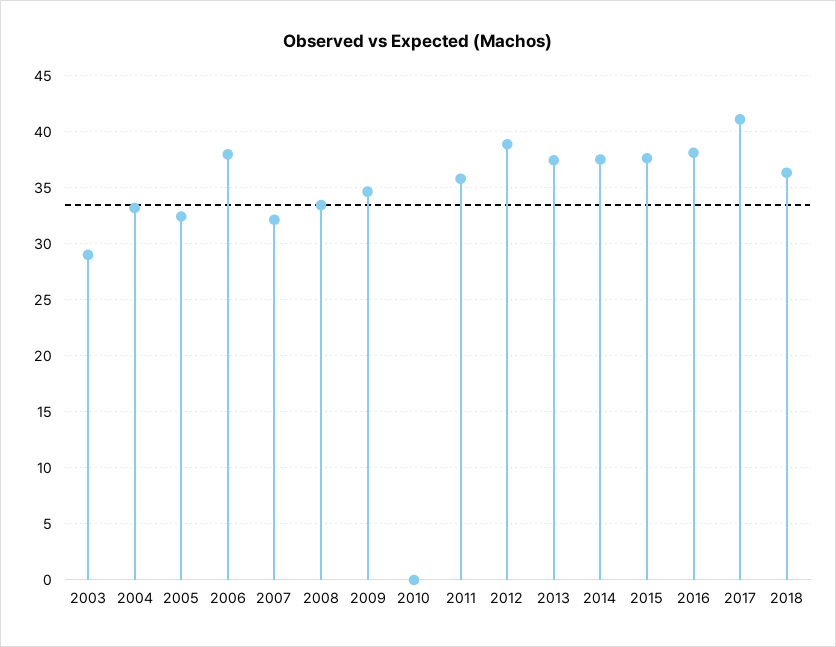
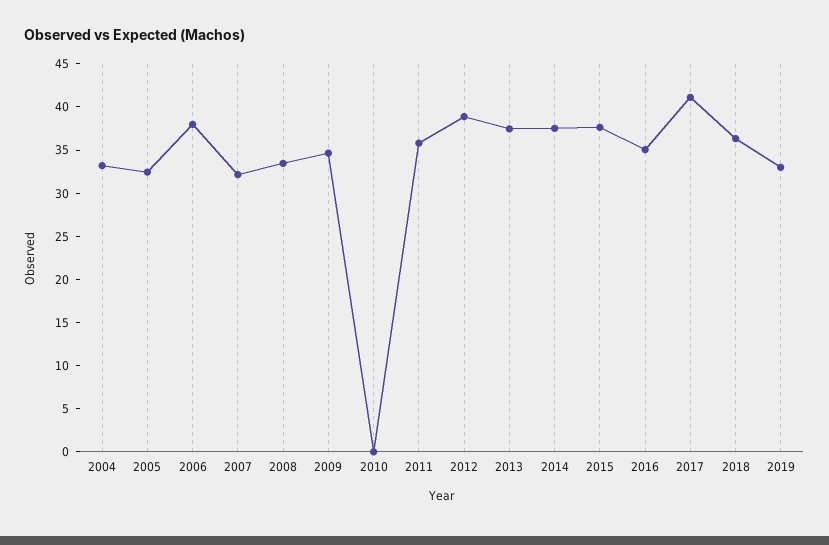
2003: 29 -> none
2016: 38 -> 35
2019: none -> 33

